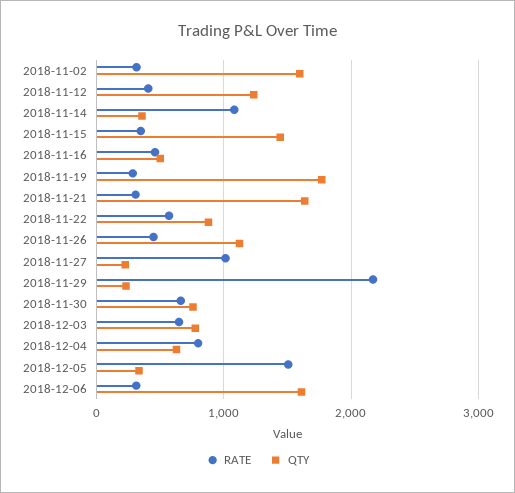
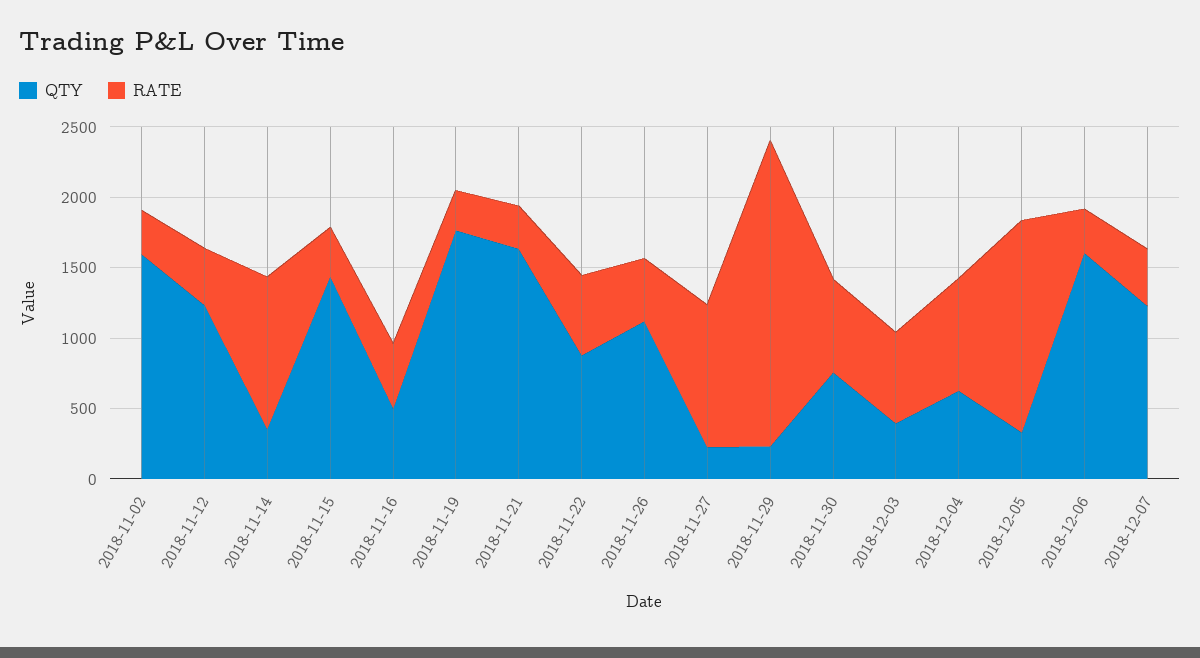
QTY, 2018-12-03: 800 -> 400
QTY, 2018-12-07: none -> 1200
RATE, 2018-12-07: none -> 400

